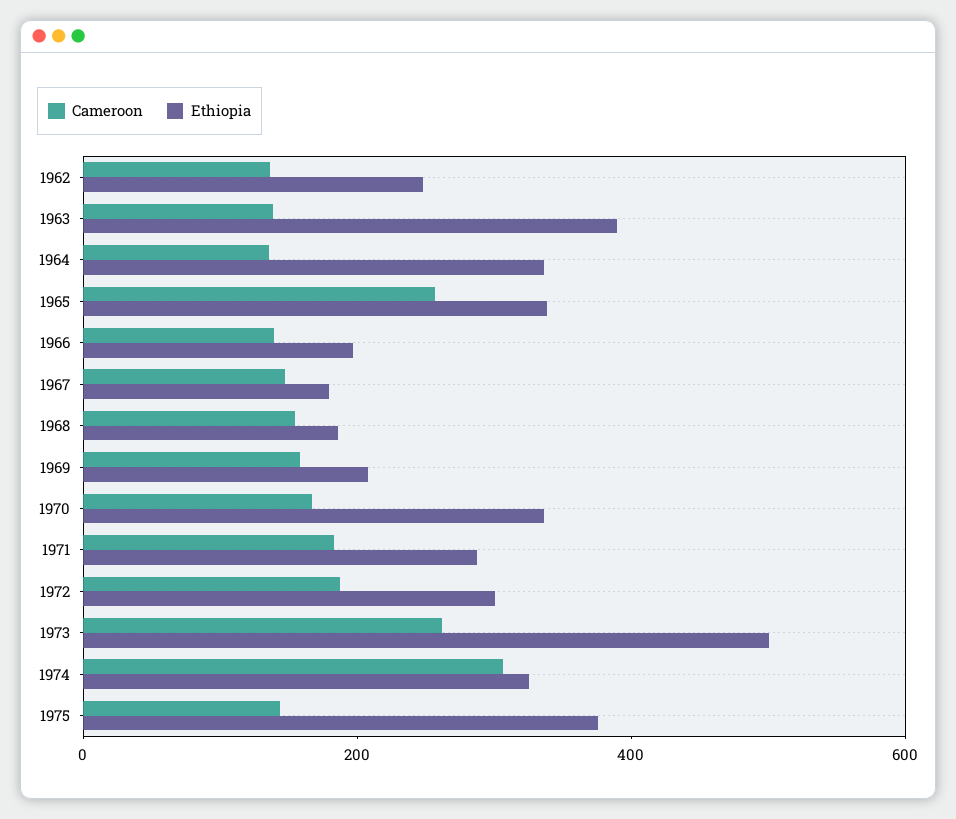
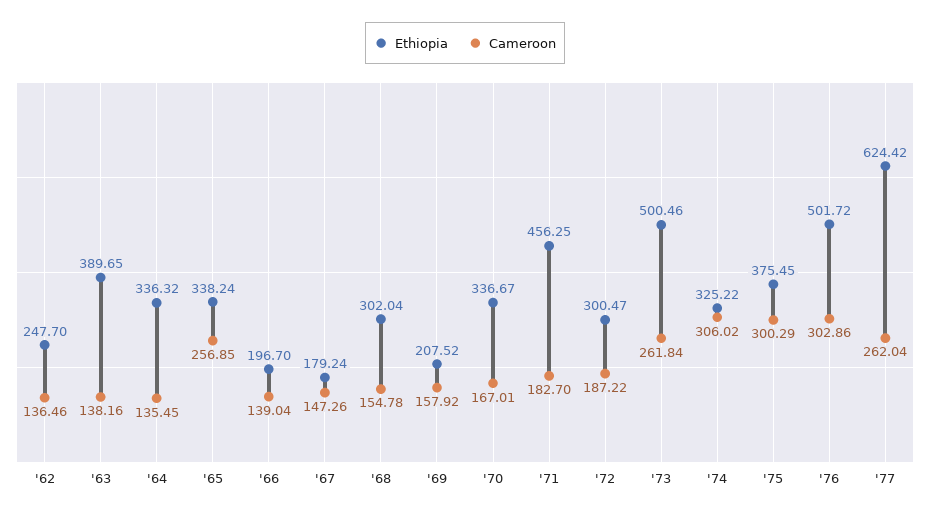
Ethiopia, 1968: 200 -> 302.04
Ethiopia, 1971: 300 -> 456.25
Cameroon, 1975: 150 -> 300.29
Ethiopia, '76: none -> 501.72
Cameroon, '76: none -> 302.86
Ethiopia, '77: none -> 624.42
Cameroon, '77: none -> 262.04

